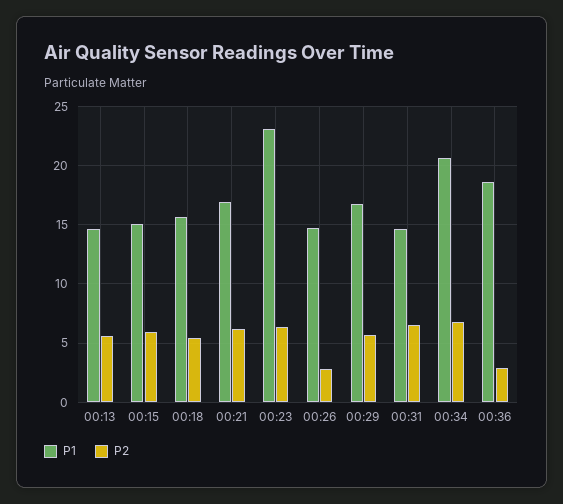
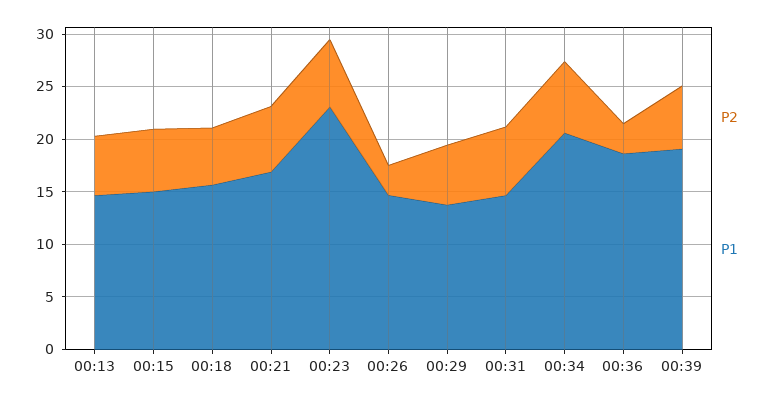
P1, 00:29: 17 -> 14
P2, 00:39: none -> 6
P1, 00:39: none -> 19

